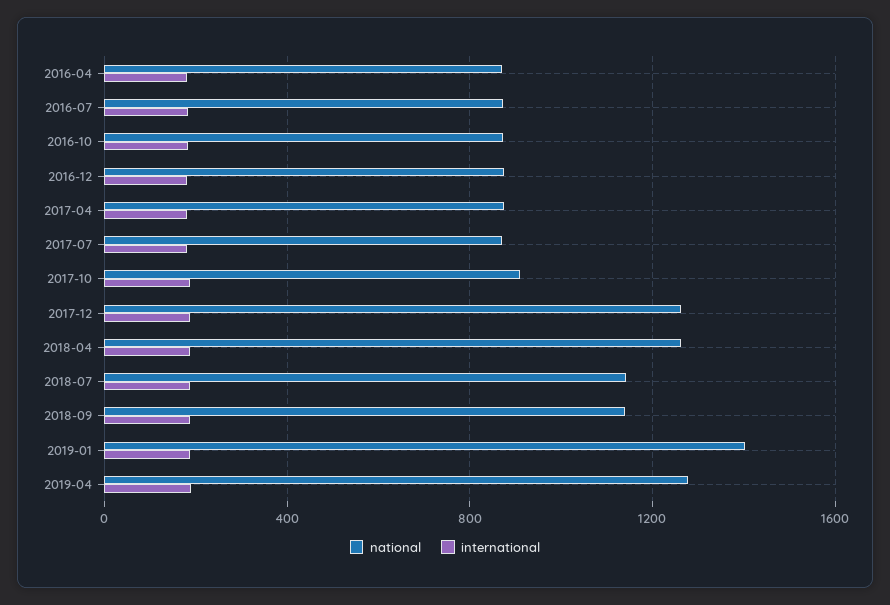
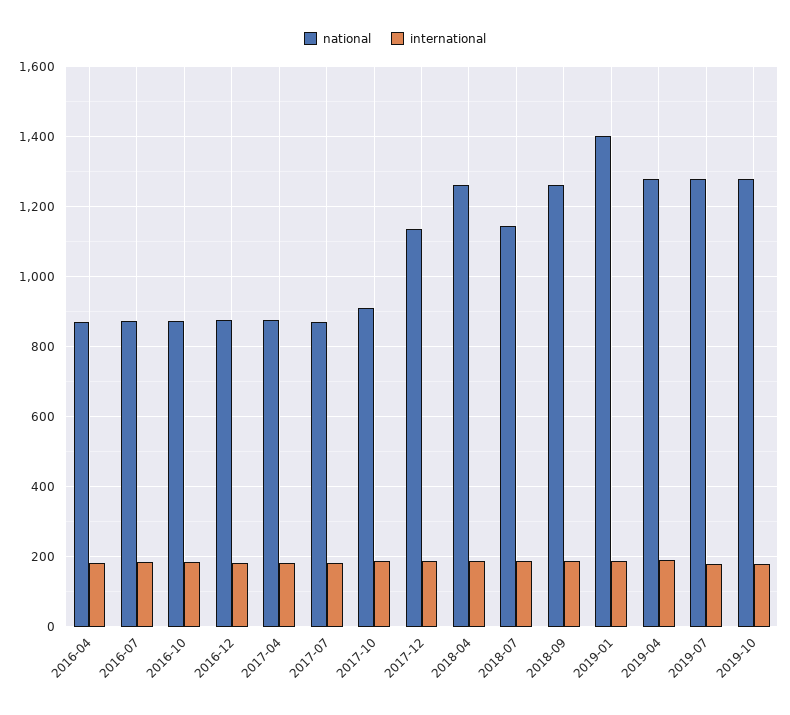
national, 2017-12: 1250 -> 1140
national, 2018-09: 1150 -> 1260
national, 2019-07: none -> 1280
international, 2019-07: none -> 180
national, 2019-10: none -> 1280
international, 2019-10: none -> 180

